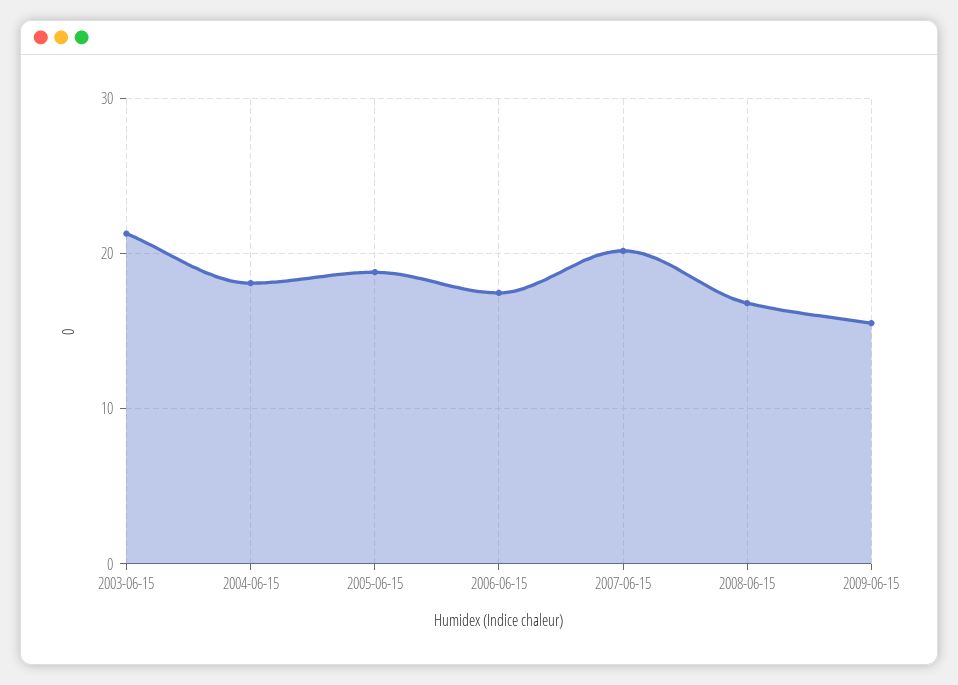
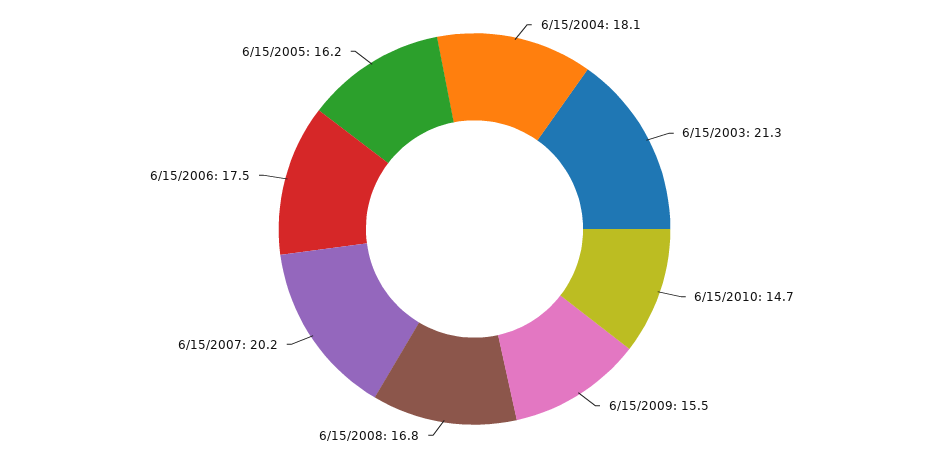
2005-06-15: 19 -> 16.2
6/15/2010: none -> 14.7

